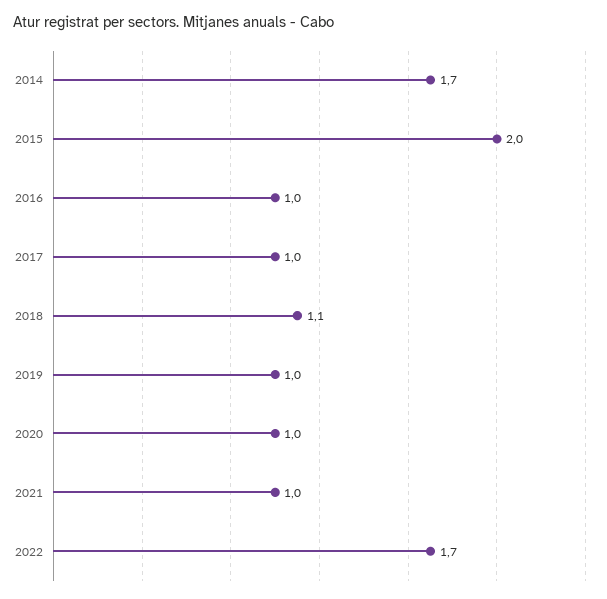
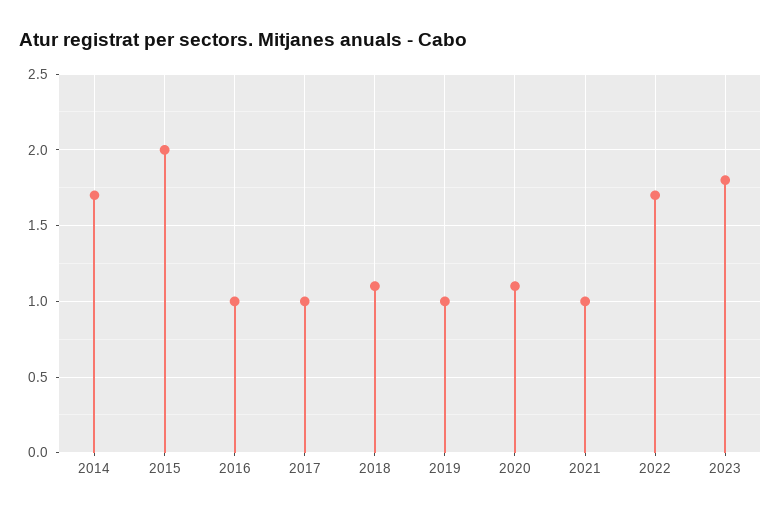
2020: 1 -> 1.1
2023: none -> 1.8

